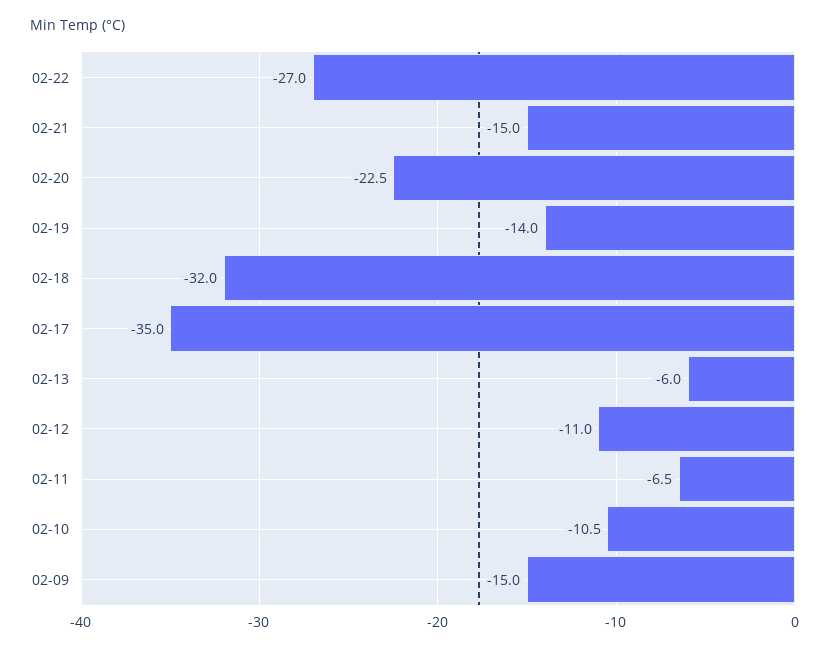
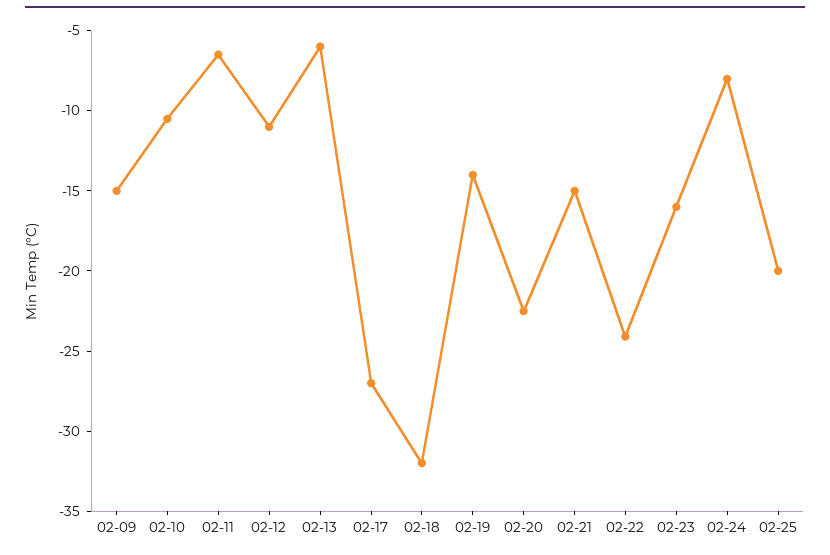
02-22: -27 -> -24
02-17: -35 -> -27
02-23: none -> -16
02-24: none -> -8
02-25: none -> -20

